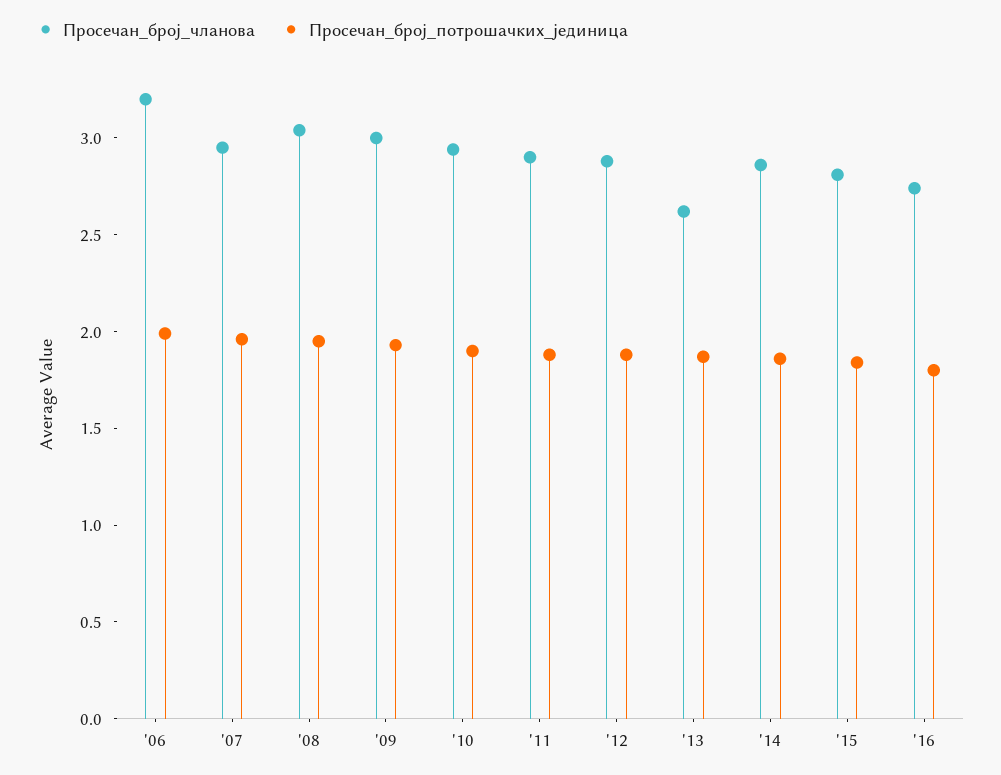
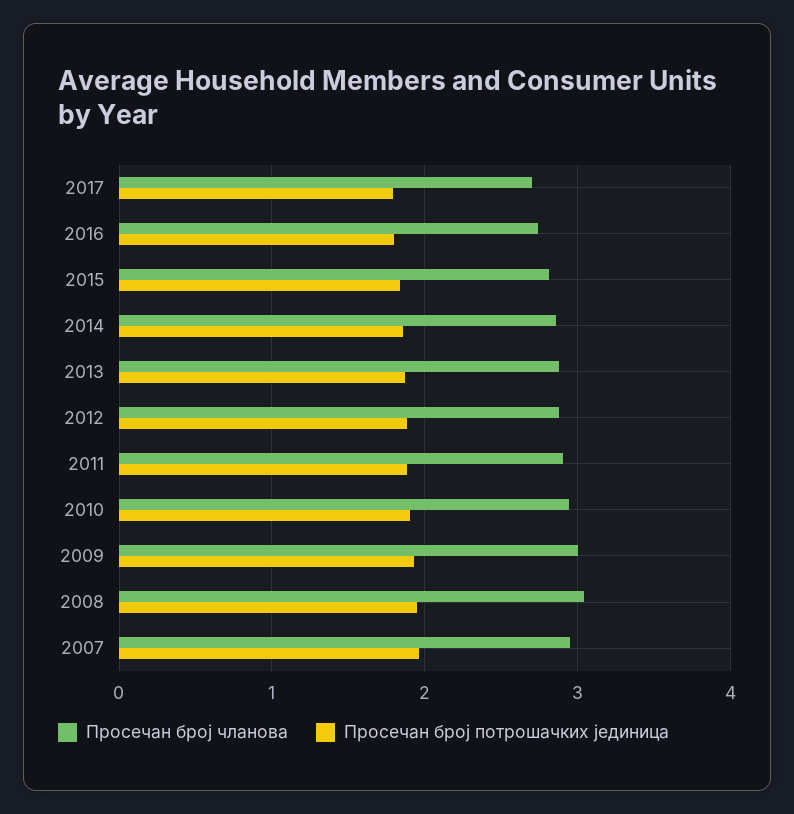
Просечан_број_чланова, '06: 3.2 -> none
Просечан_број_потрошачких_јединица, '06: 2 -> none
Просечан_број_чланова, '13: 2.6 -> 2.9
Просечан_број_чланова, 2017: none -> 2.7
Просечан_број_потрошачких_јединица, 2017: none -> 1.8

